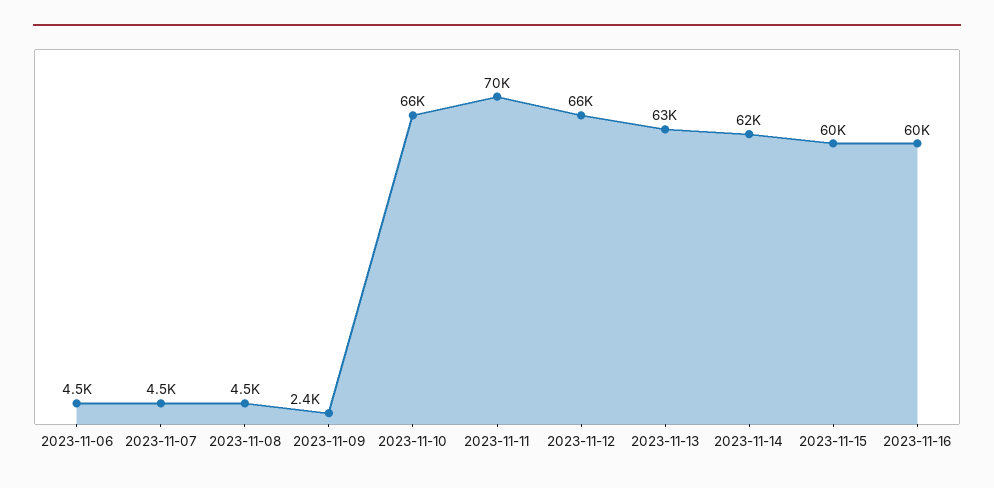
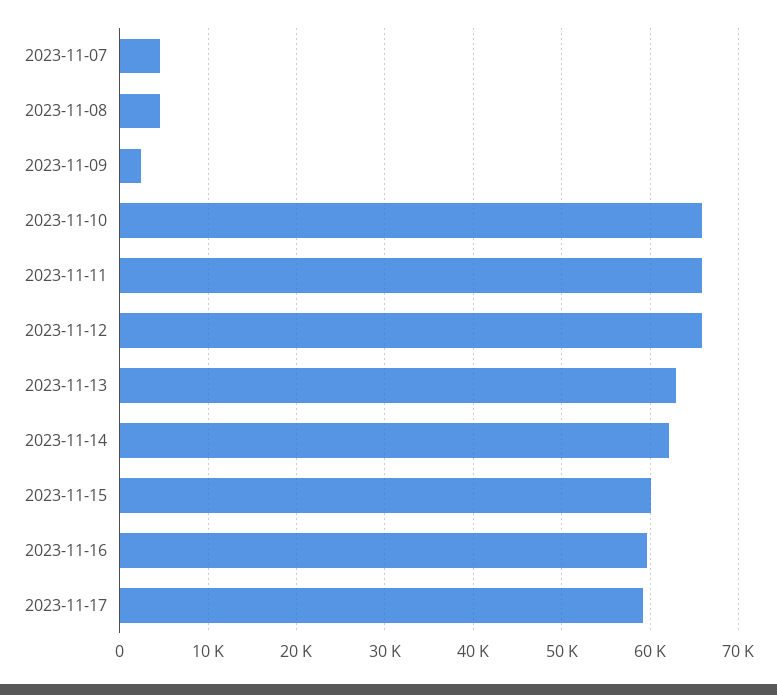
2023-11-06: 4500 -> none
2023-11-11: 70000 -> 66000
2023-11-17: none -> 59000

